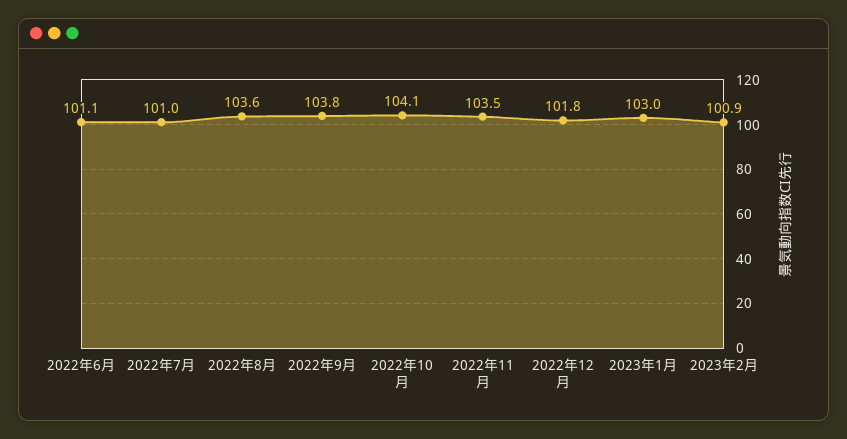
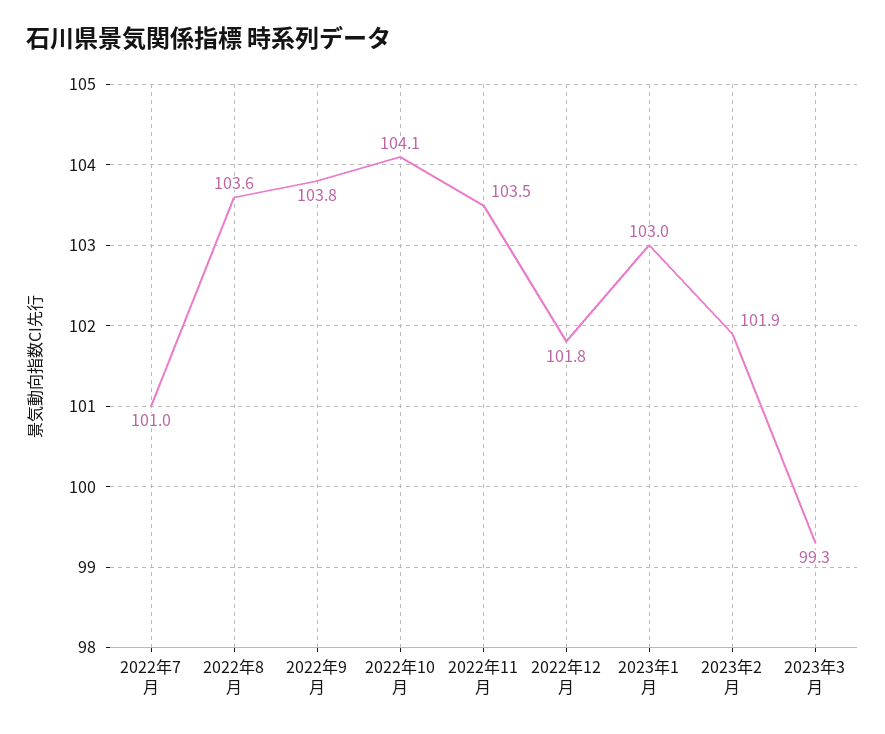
2022年6月: 101.1 -> none
2023年2月: 100.9 -> 101.9
2023年3月: none -> 99.3

